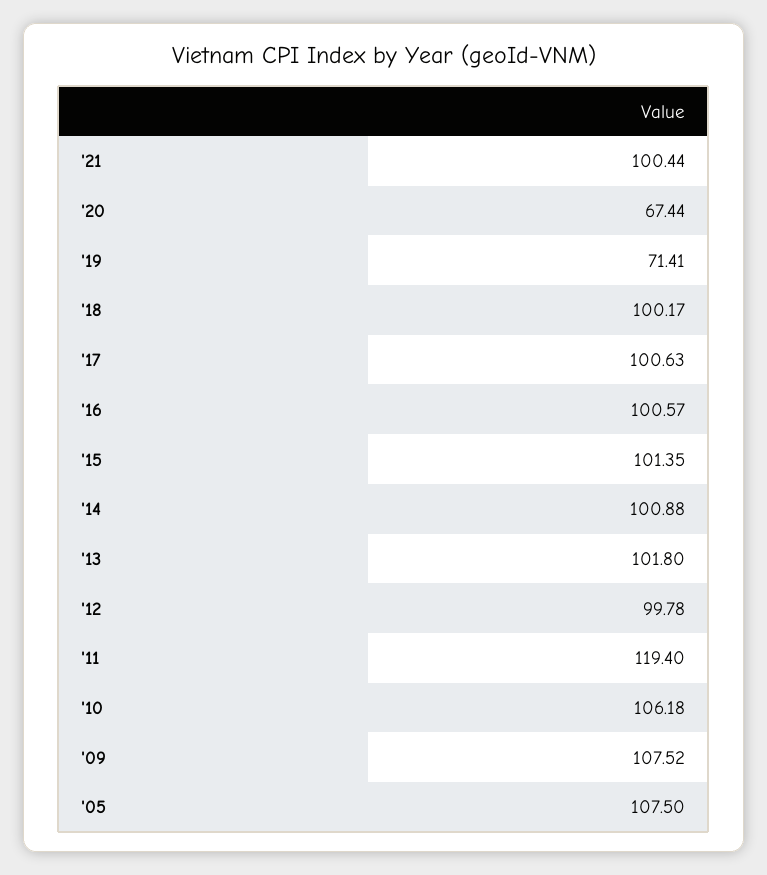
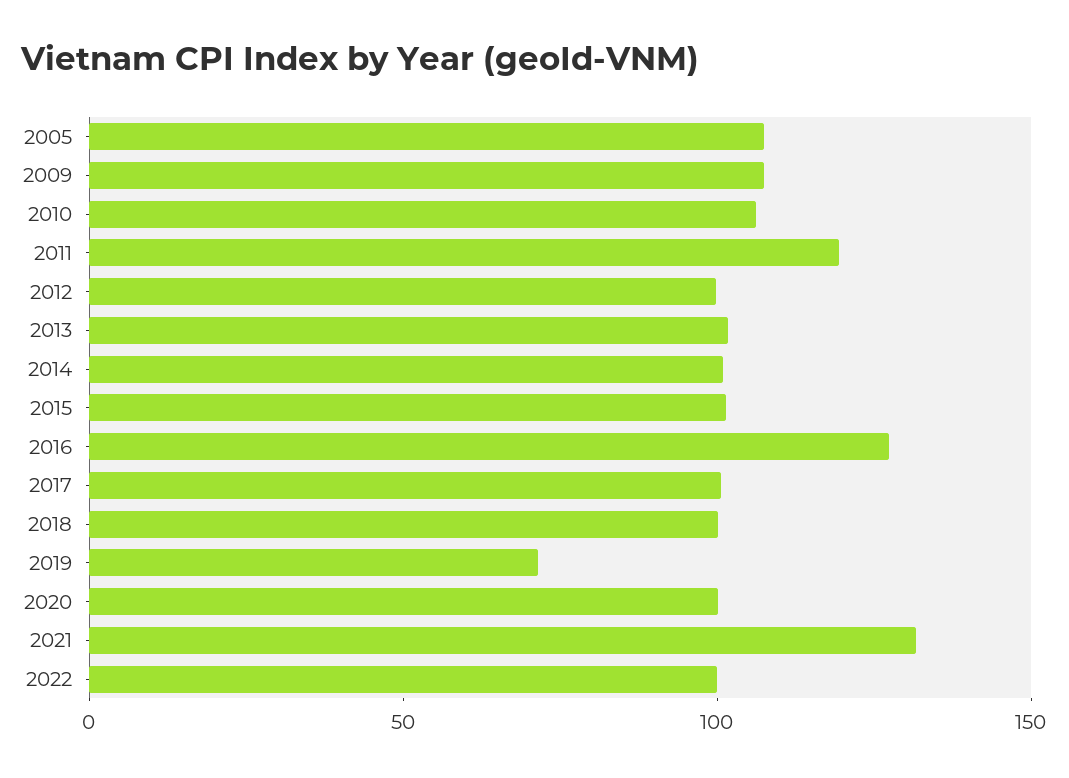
'21: 100.44 -> 130
'20: 67.44 -> 100
'16: 100.57 -> 130
2022: none -> 100

